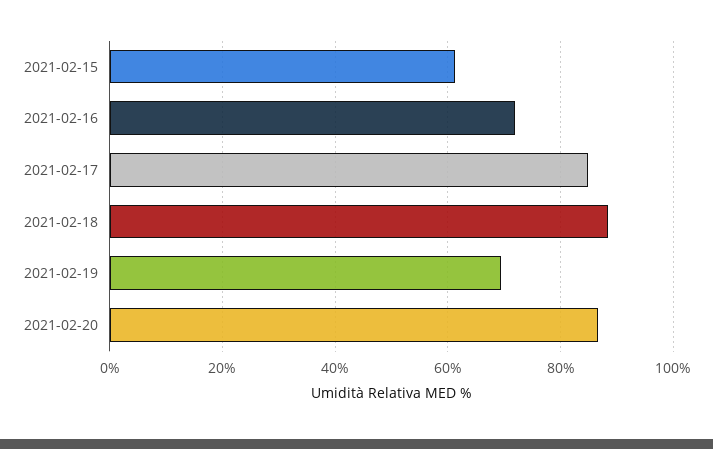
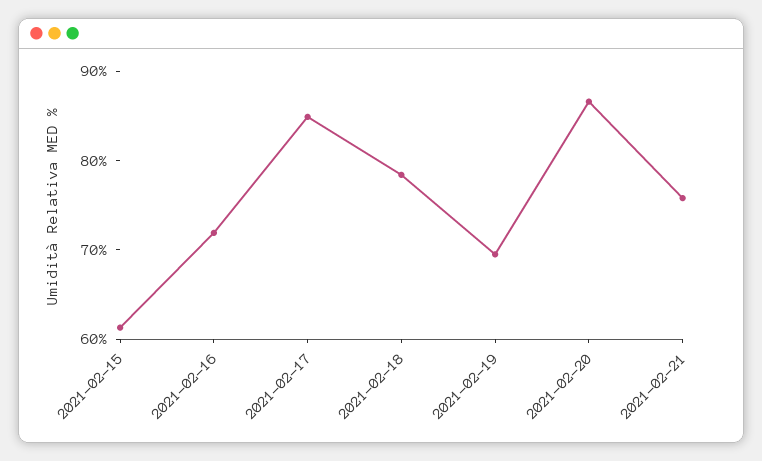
2021-02-18: 88 -> 78
2021-02-21: none -> 76

